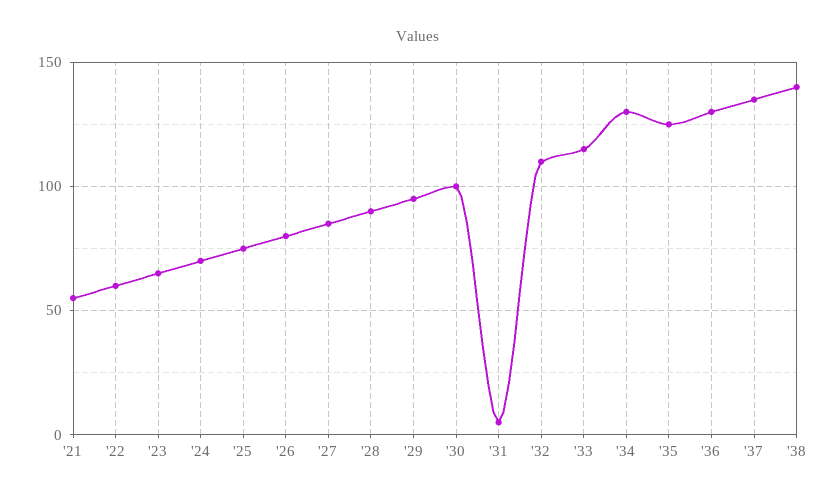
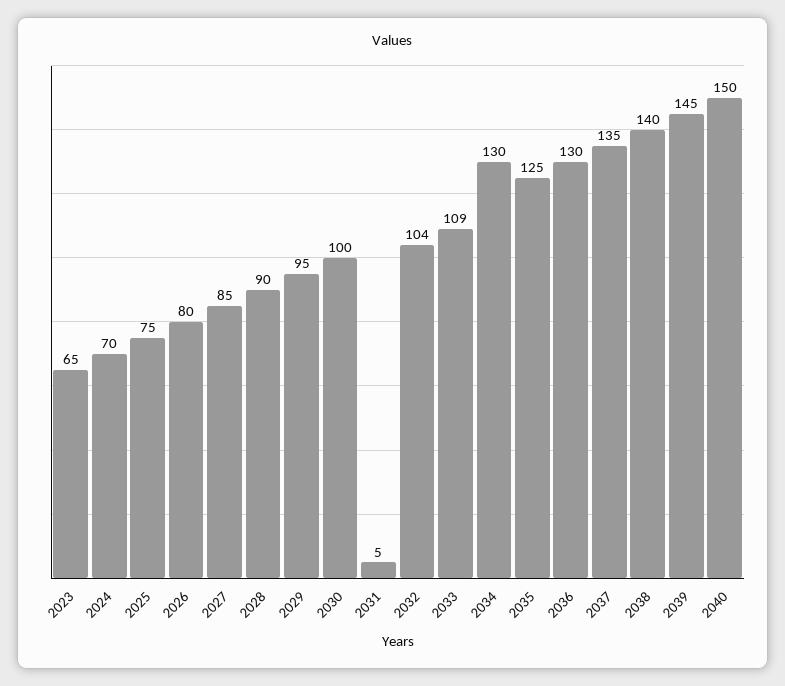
'21: 55 -> none
'22: 60 -> none
'32: 110 -> 104
'33: 115 -> 109
2039: none -> 145
2040: none -> 150

